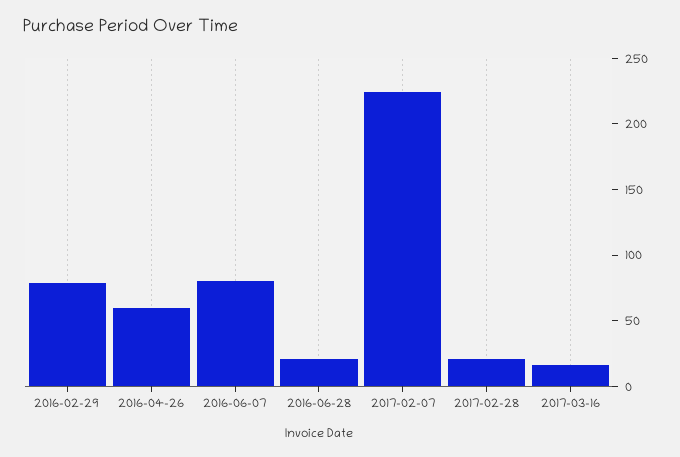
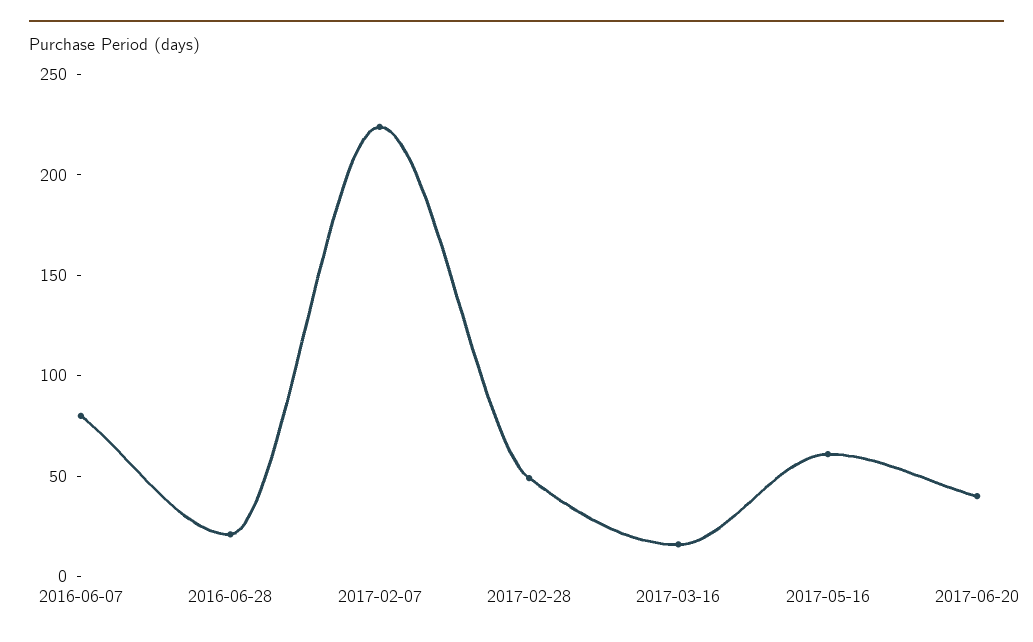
2016-02-29: 80 -> none
2016-04-26: 60 -> none
2017-02-28: 20 -> 50
2017-05-16: none -> 60
2017-06-20: none -> 40

